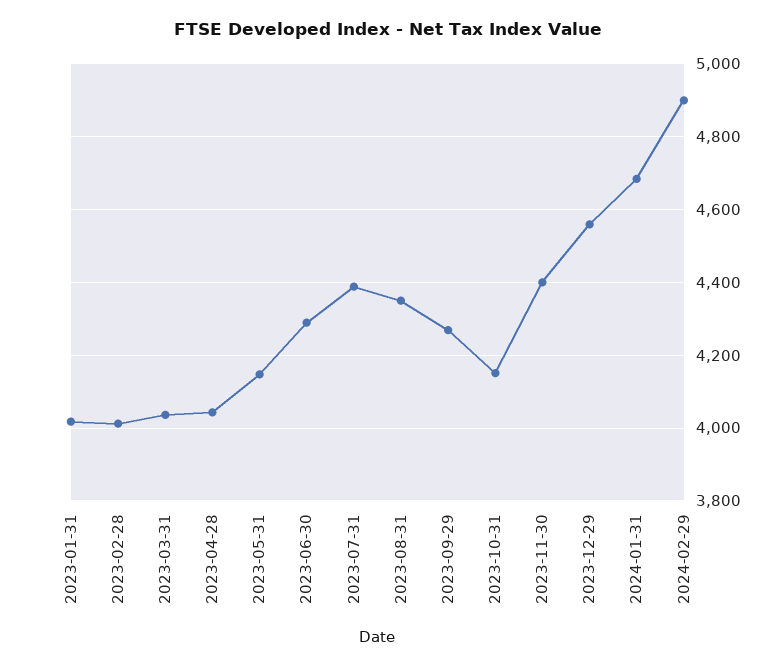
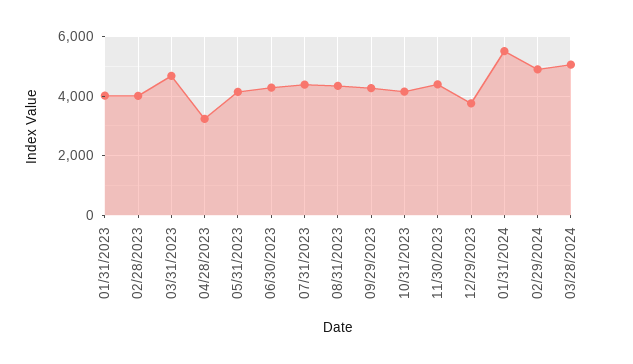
2023-03-31: 4040 -> 4750
2023-04-28: 4040 -> 3250
2023-12-29: 4560 -> 3750
2024-01-31: 4680 -> 5500
03/28/2024: none -> 5000

